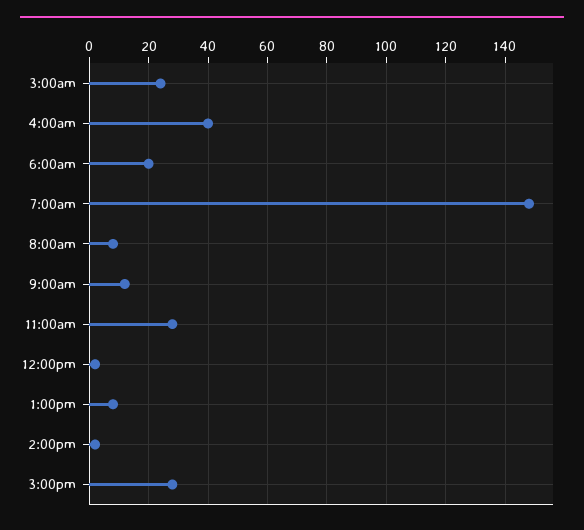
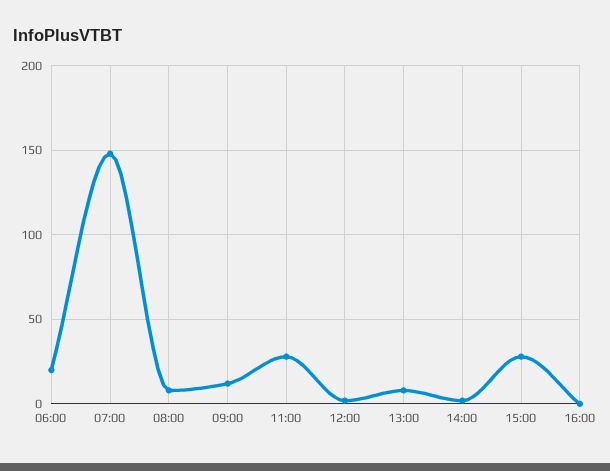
3:00am: 25 -> none
4:00am: 40 -> none
16:00: none -> 0

